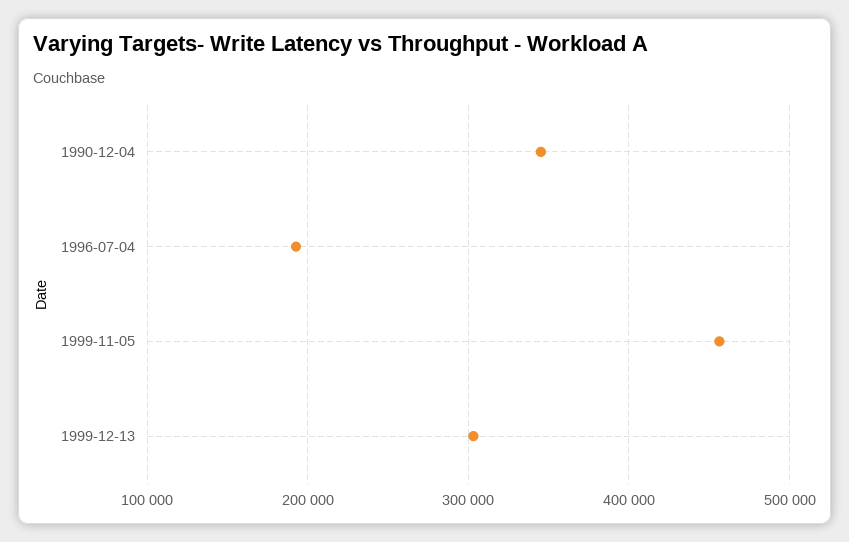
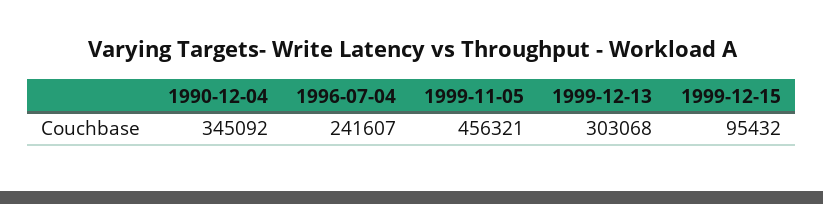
1996-07-04: 190000 -> 241607
1999-12-15: none -> 95432

